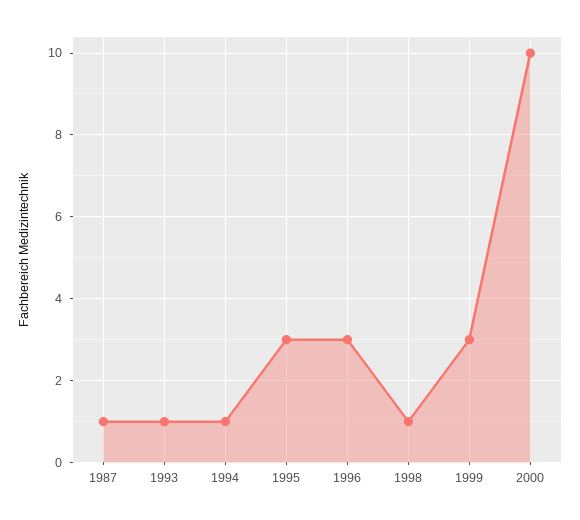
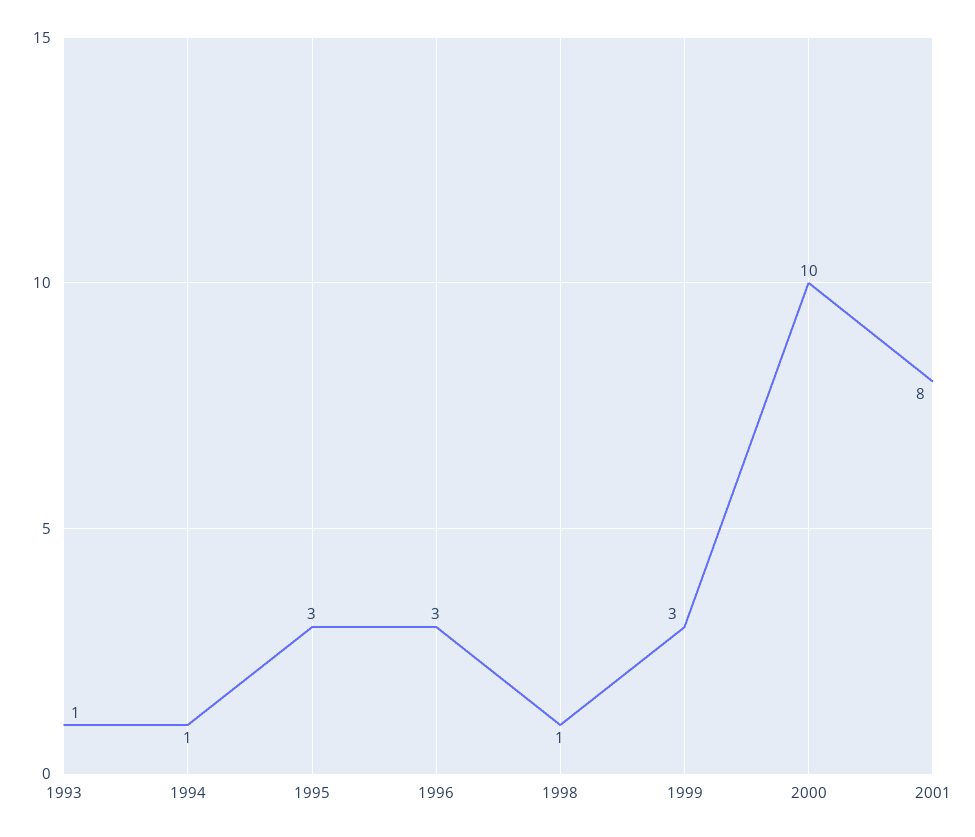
1987: 1 -> none
2001: none -> 8

